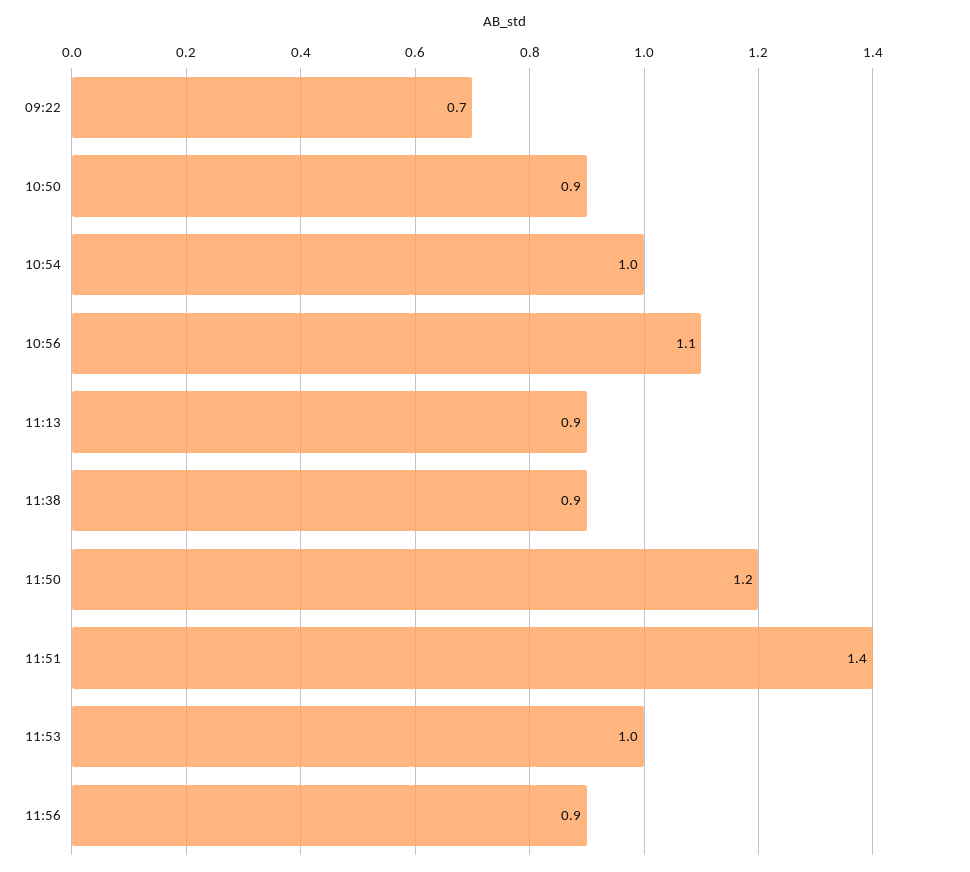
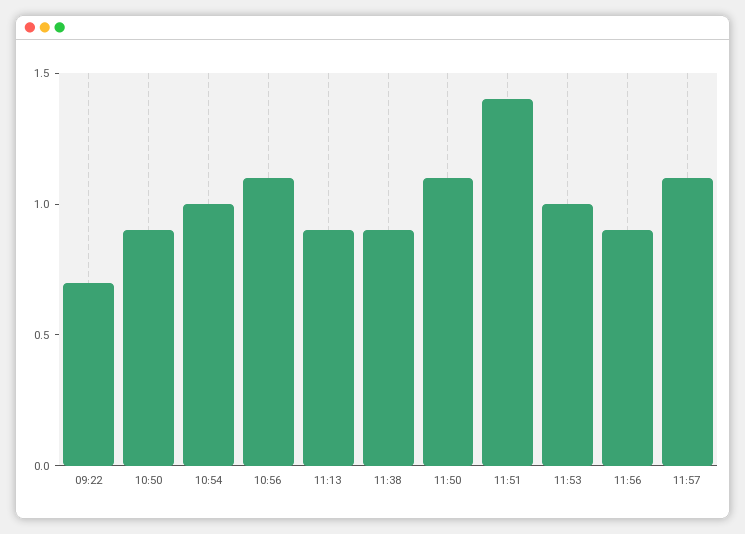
11:50: 1.2 -> 1.1
11:57: none -> 1.1

